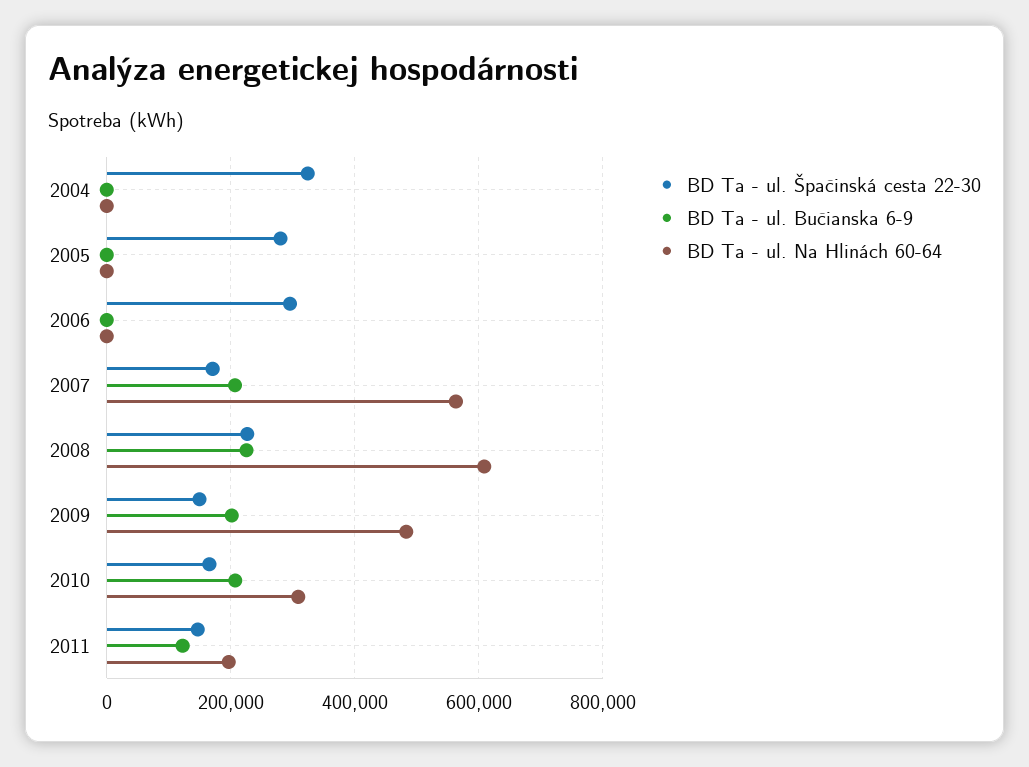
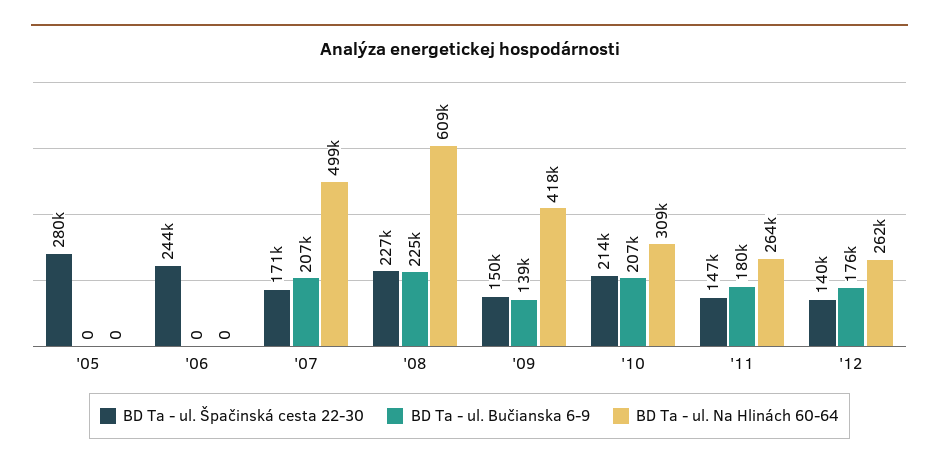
BD Ta - ul. Špačinská cesta 22-30, 2004: 320000 -> none
BD Ta - ul. Bučianska 6-9, 2004: 0 -> none
BD Ta - ul. Na Hlinách 60-64, 2004: 0 -> none
BD Ta - ul. Špačinská cesta 22-30, 2006: 300000 -> 244000
BD Ta - ul. Na Hlinách 60-64, 2007: 560000 -> 499000
BD Ta - ul. Bučianska 6-9, 2009: 200000 -> 139000
BD Ta - ul. Na Hlinách 60-64, 2009: 480000 -> 418000
BD Ta - ul. Špačinská cesta 22-30, 2010: 160000 -> 214000
BD Ta - ul. Bučianska 6-9, 2011: 120000 -> 180000
BD Ta - ul. Na Hlinách 60-64, 2011: 200000 -> 264000
BD Ta - ul. Špačinská cesta 22-30, '12: none -> 140000
BD Ta - ul. Bučianska 6-9, '12: none -> 176000
BD Ta - ul. Na Hlinách 60-64, '12: none -> 262000

